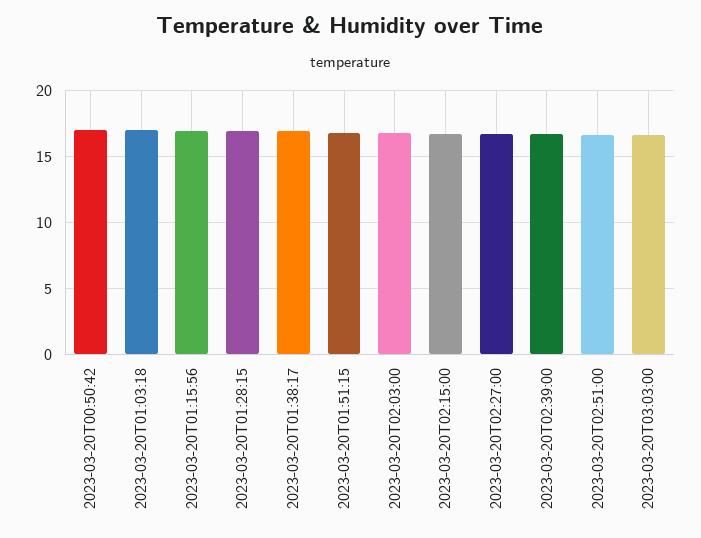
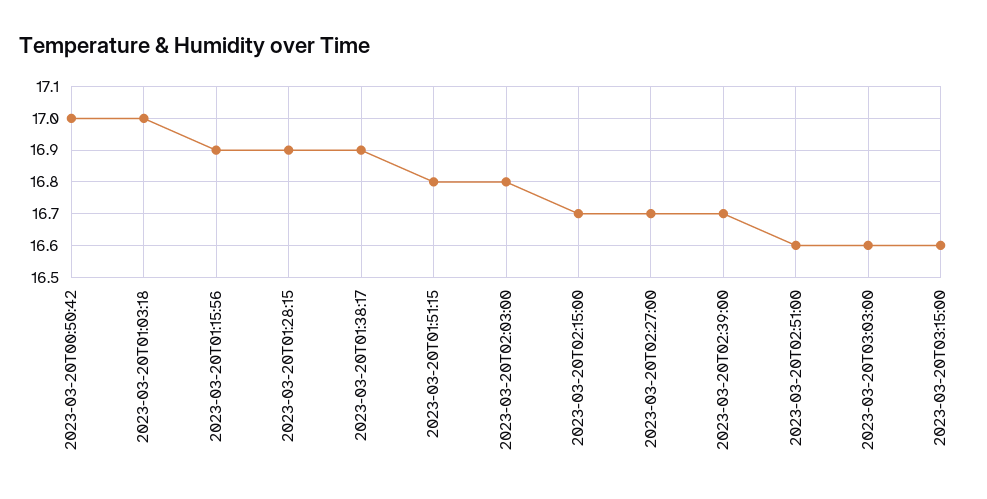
2023-03-20T03:15:00: none -> 16.6

